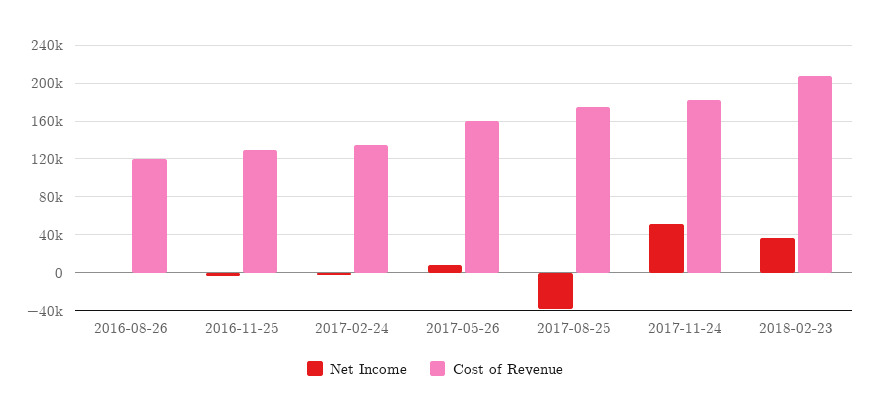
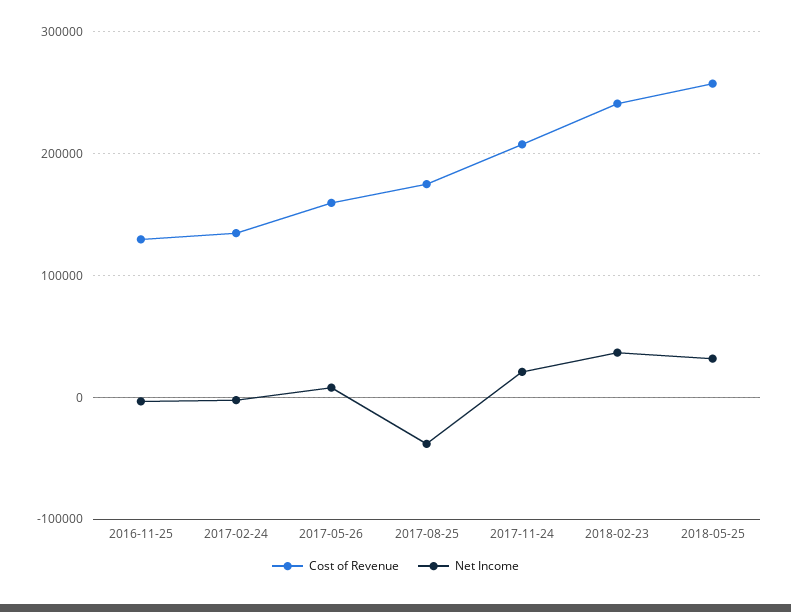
Net Income, 2016-08-26: 0 -> none
Cost of Revenue, 2016-08-26: 120000 -> none
Net Income, 2017-11-24: 50000 -> 20000
Cost of Revenue, 2017-11-24: 180000 -> 210000
Cost of Revenue, 2018-02-23: 210000 -> 240000
Cost of Revenue, 2018-05-25: none -> 260000
Net Income, 2018-05-25: none -> 30000

